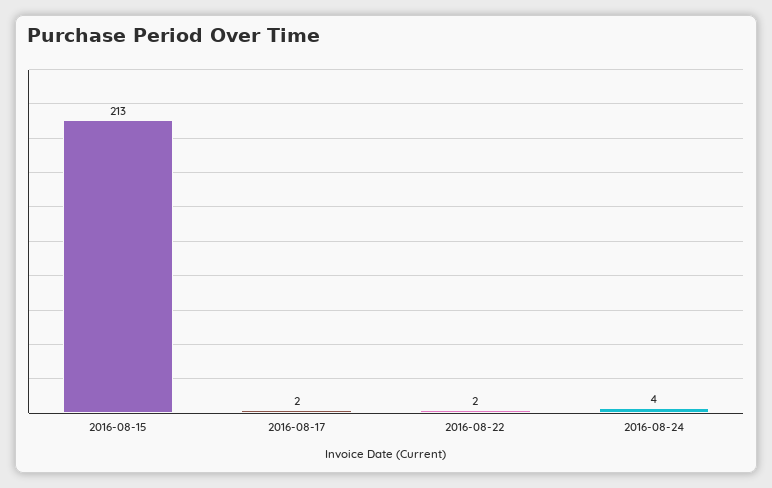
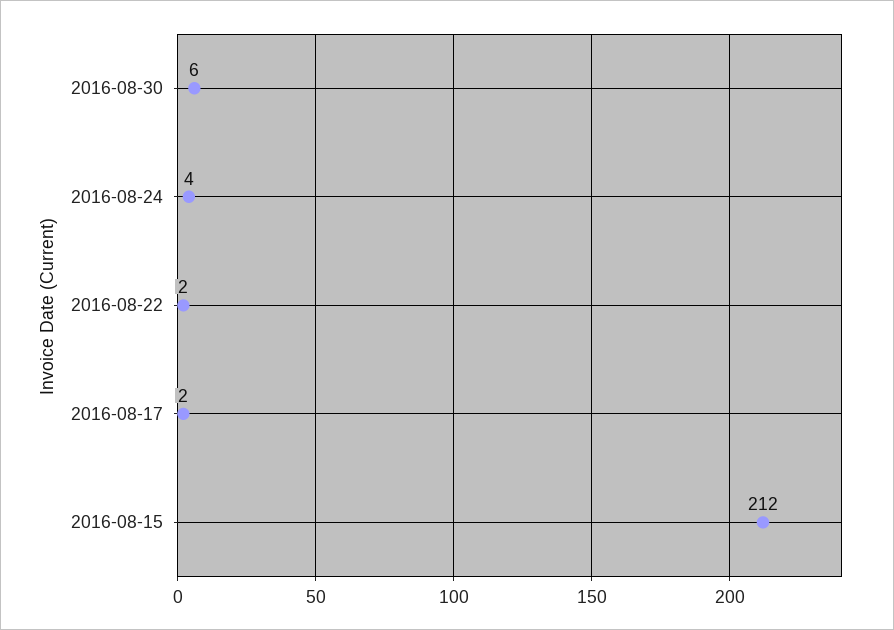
2016-08-15: 213 -> 212
2016-08-30: none -> 6

